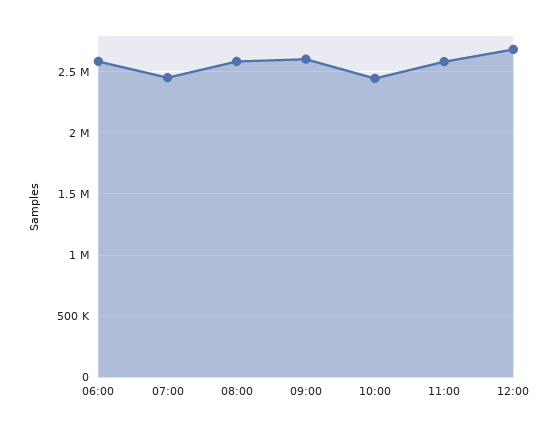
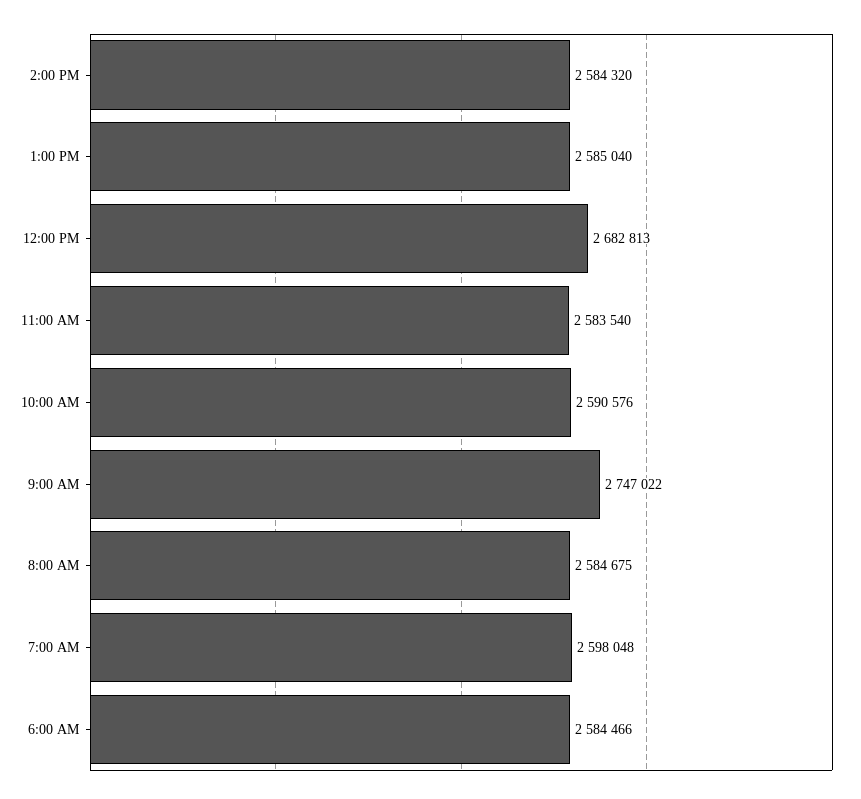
07:00: 2450000 -> 2598048
09:00: 2600000 -> 2747022
10:00: 2450000 -> 2590576
2:00 PM: none -> 2584320
1:00 PM: none -> 2585040

